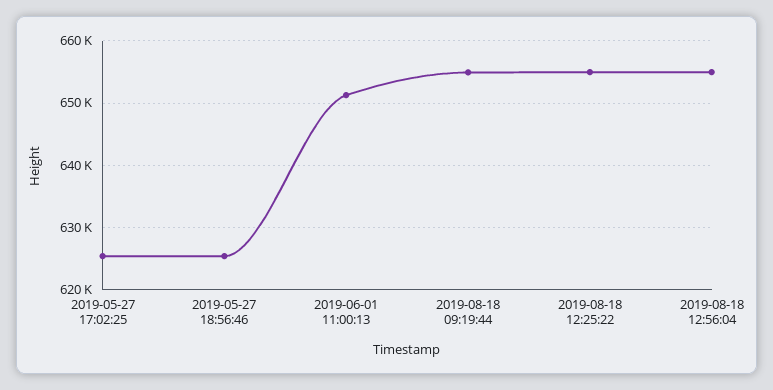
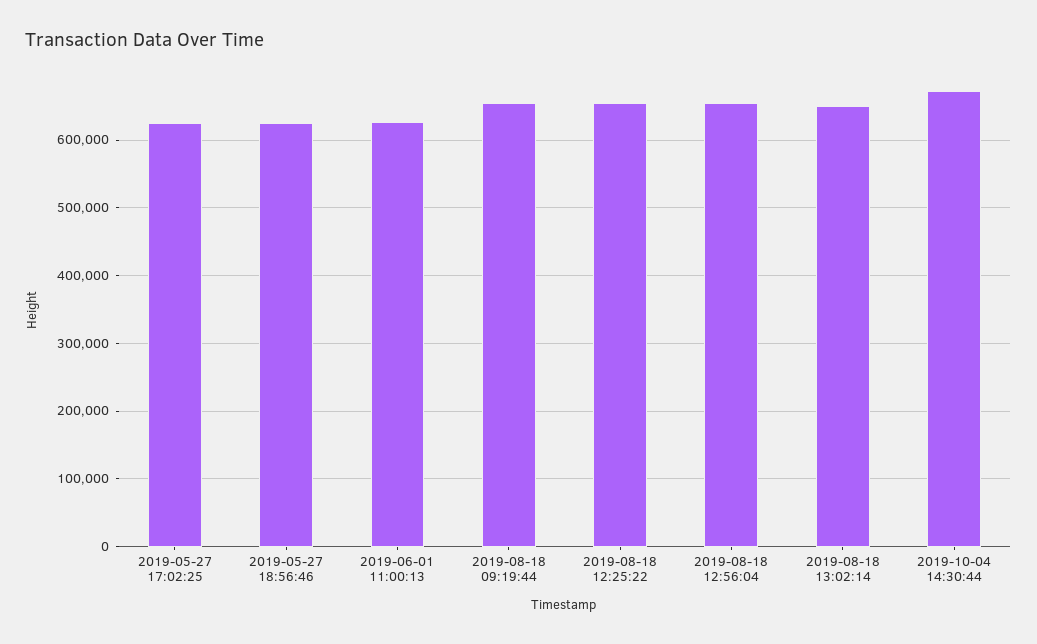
2019-06-01 11:00:13: 651000 -> 630000
2019-08-18 13:02:14: none -> 650000
2019-10-04 14:30:44: none -> 670000

